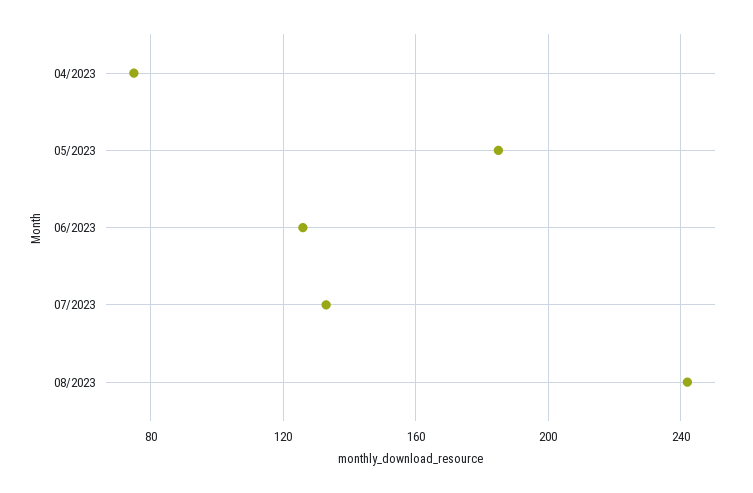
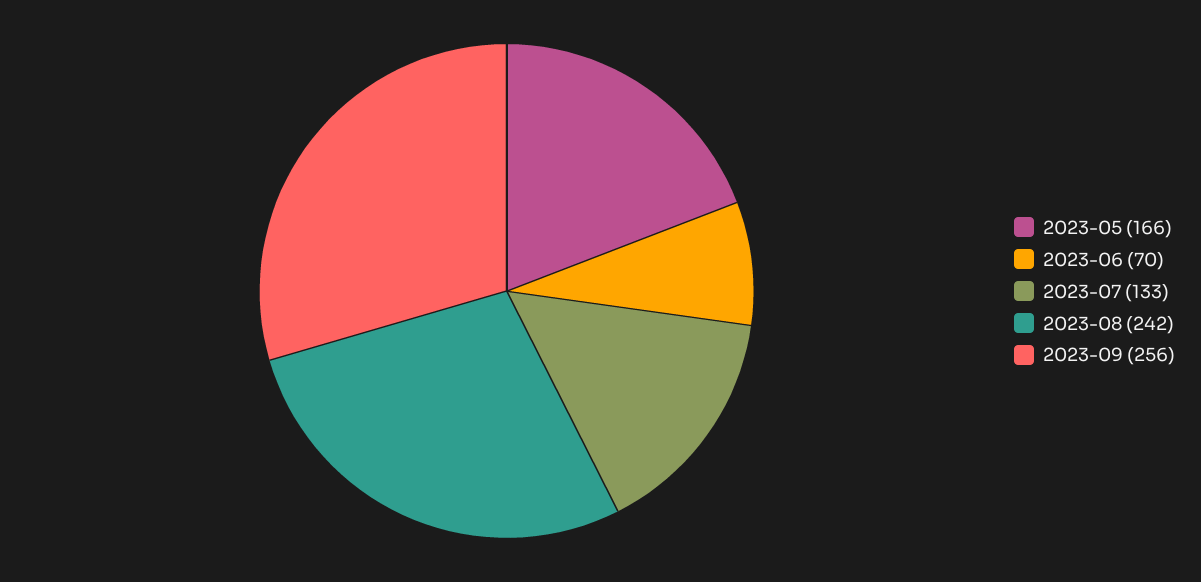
04/2023: 75 -> none
05/2023: 185 -> 166
06/2023: 125 -> 70
2023-09: none -> 256

